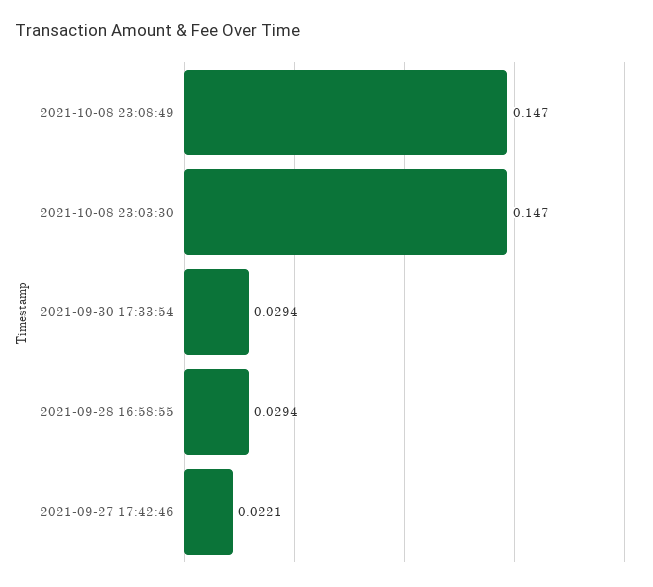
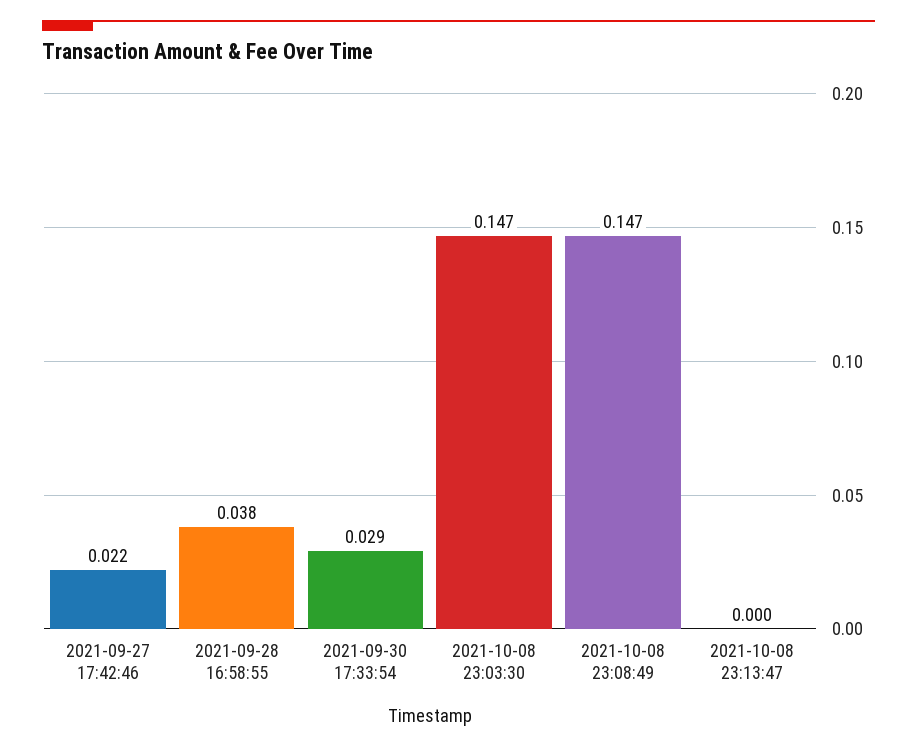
2021-09-28 16:58:55: 0.0294 -> 0.038
2021-10-08 23:13:47: none -> 0

